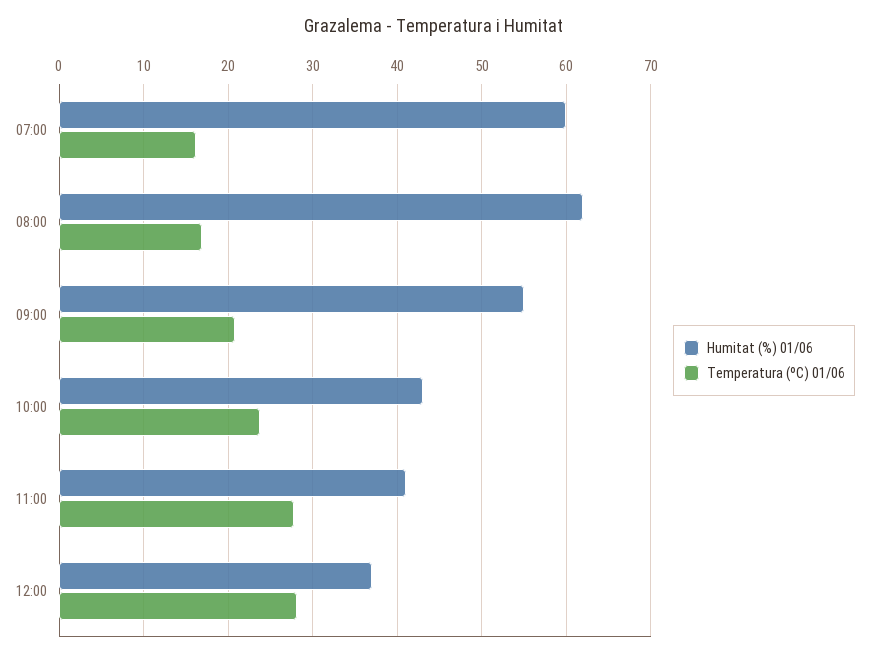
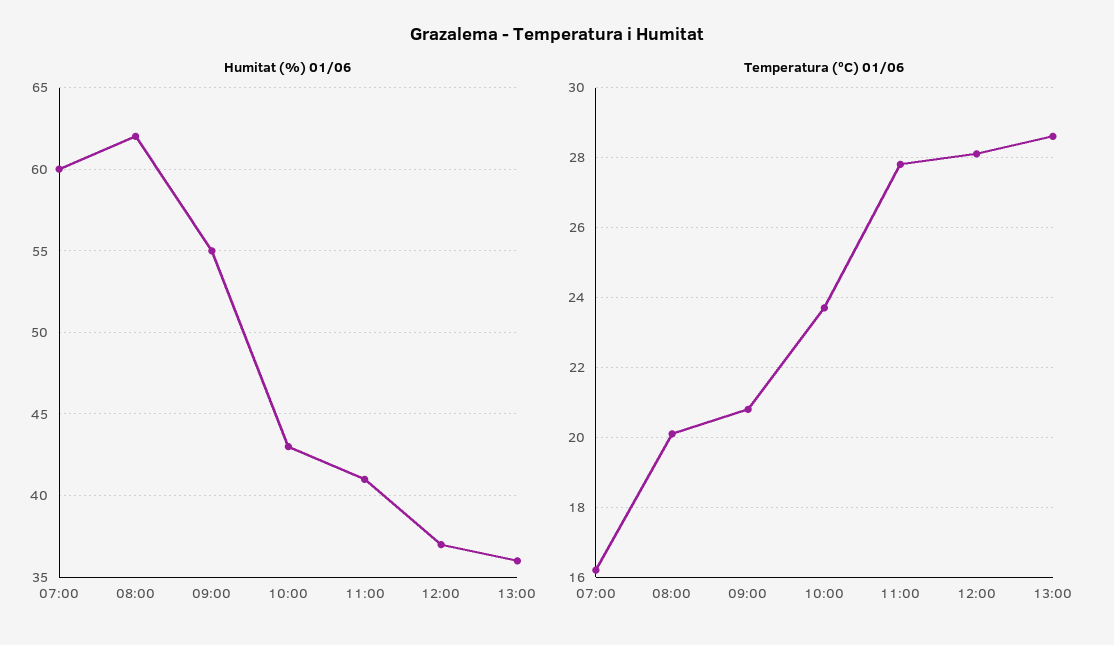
Temperatura (ºC) 01/06, 08:00: 17 -> 20
Humitat (%) 01/06, 13:00: none -> 36
Temperatura (ºC) 01/06, 13:00: none -> 28.5

